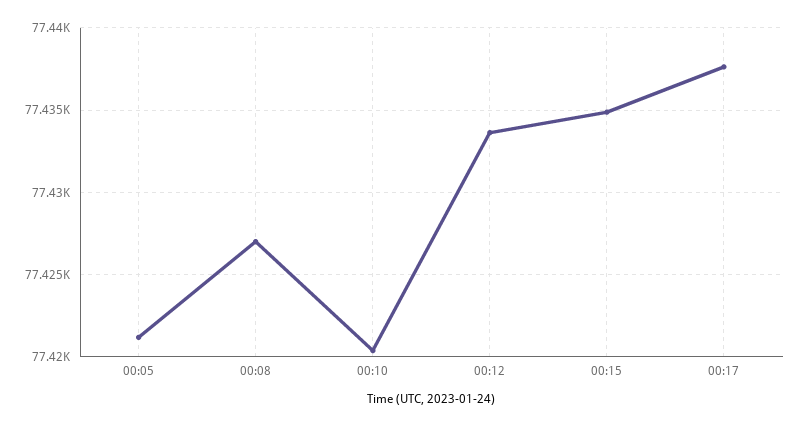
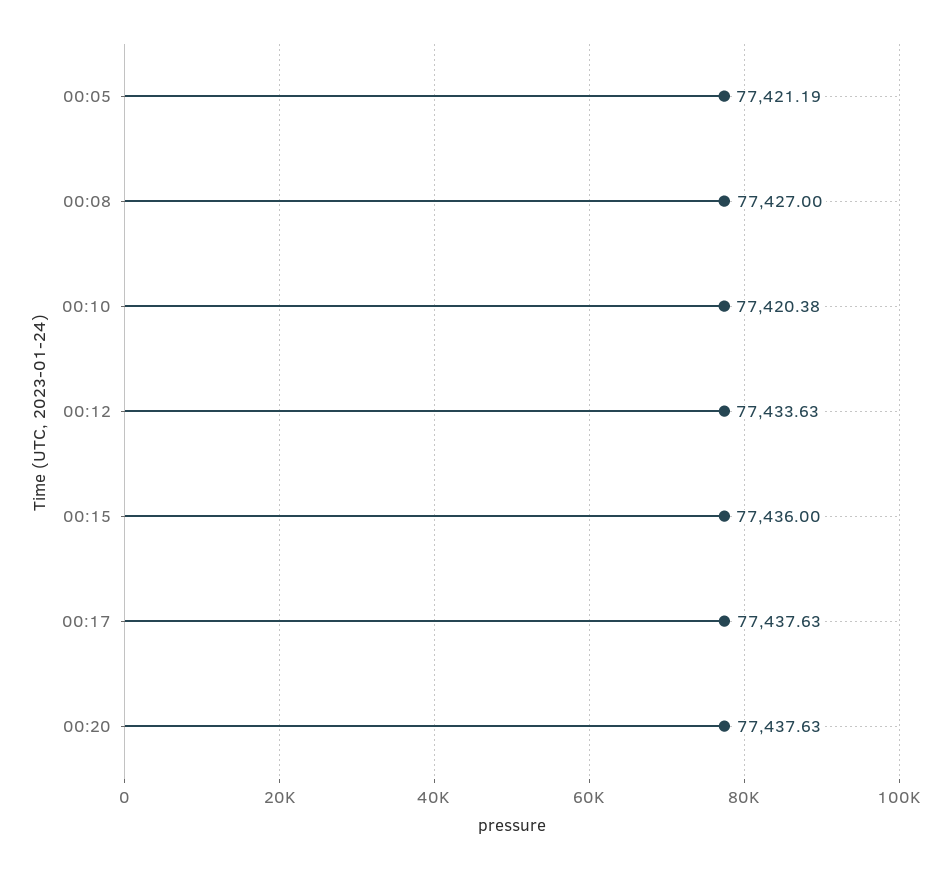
00:15: 77435 -> 77436
00:20: none -> 77437.63

